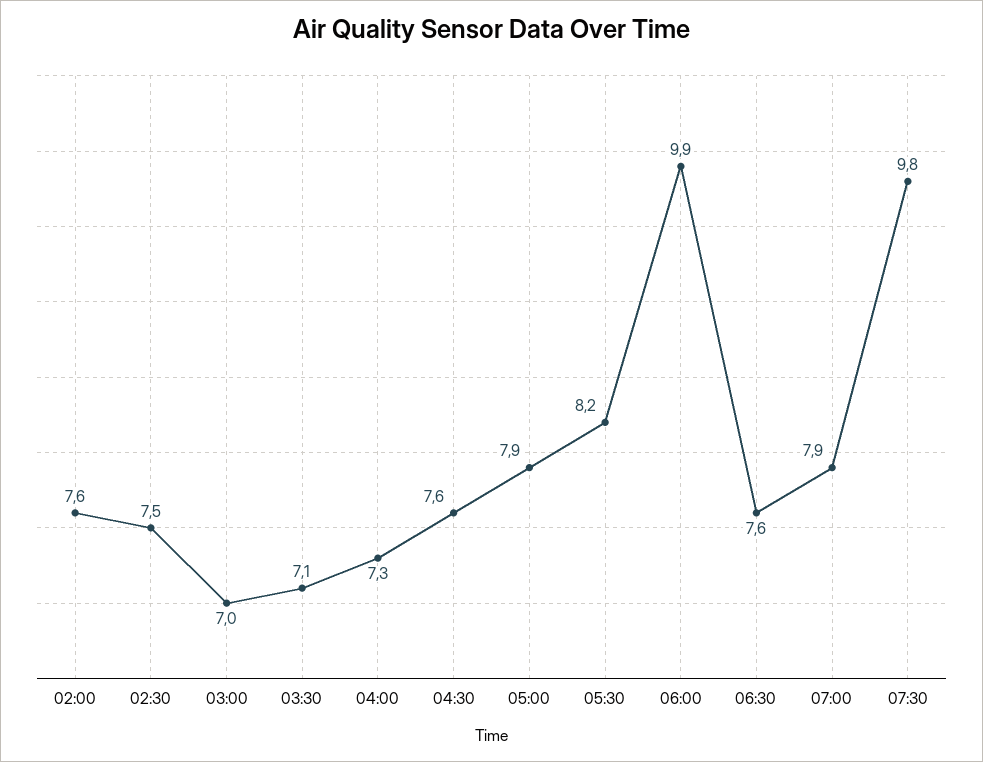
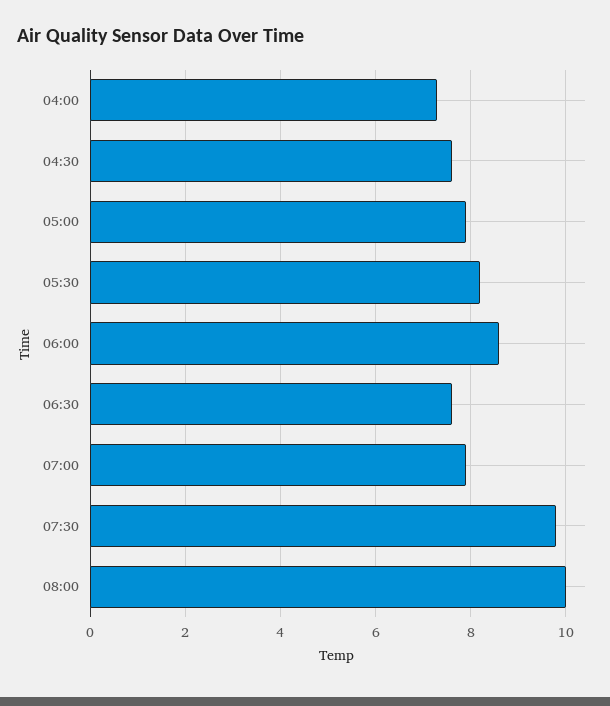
02:00: 7.6 -> none
02:30: 7.5 -> none
03:00: 7 -> none
03:30: 7.1 -> none
06:00: 9.9 -> 8.5
08:00: none -> 10

